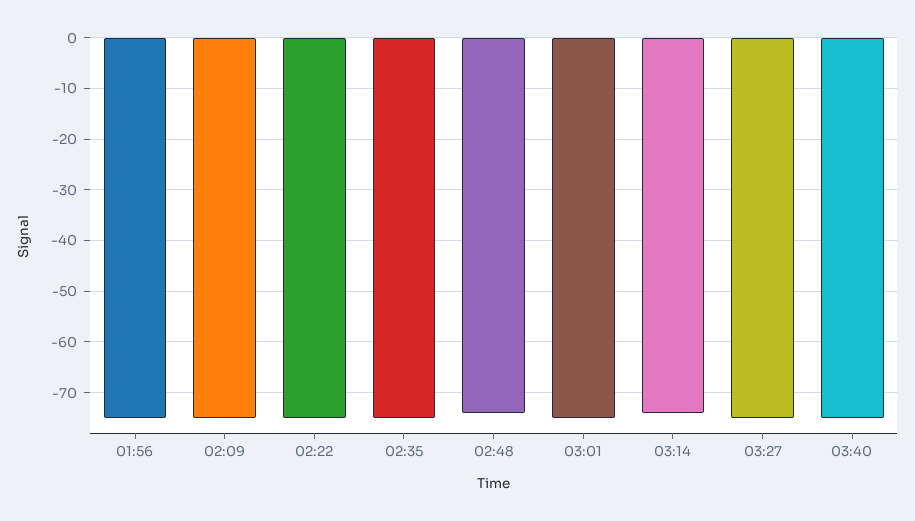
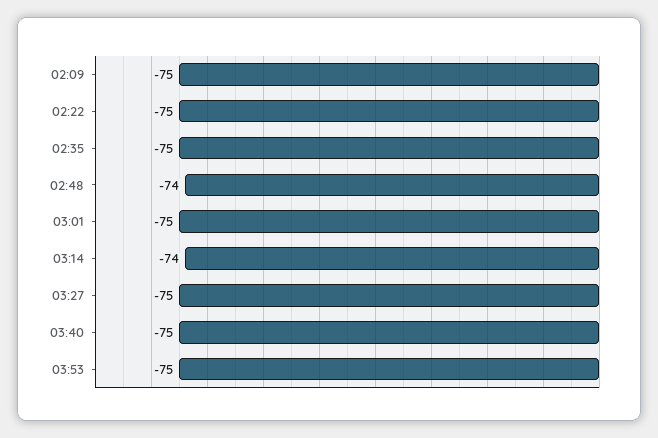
01:56: -75 -> none
03:53: none -> -75

